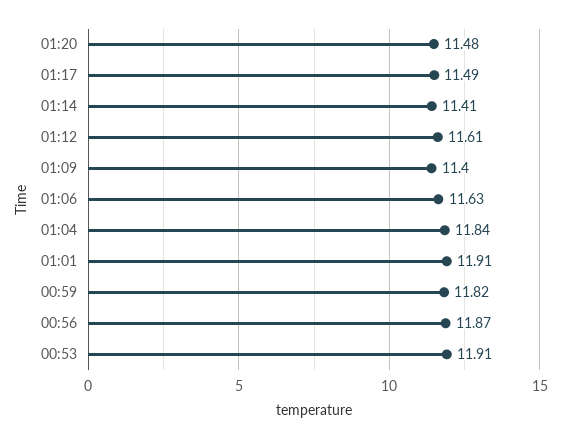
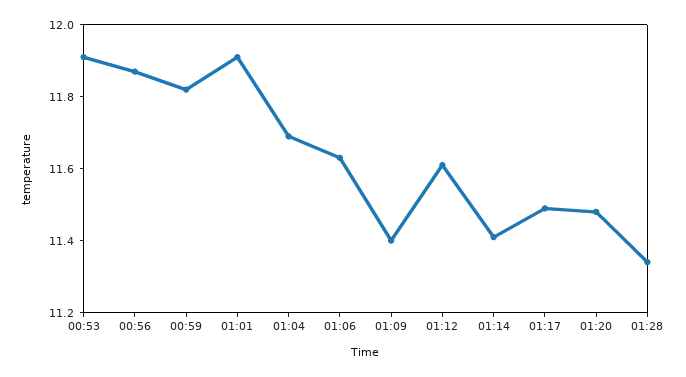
01:04: 11.84 -> 11.7
01:28: none -> 11.35

